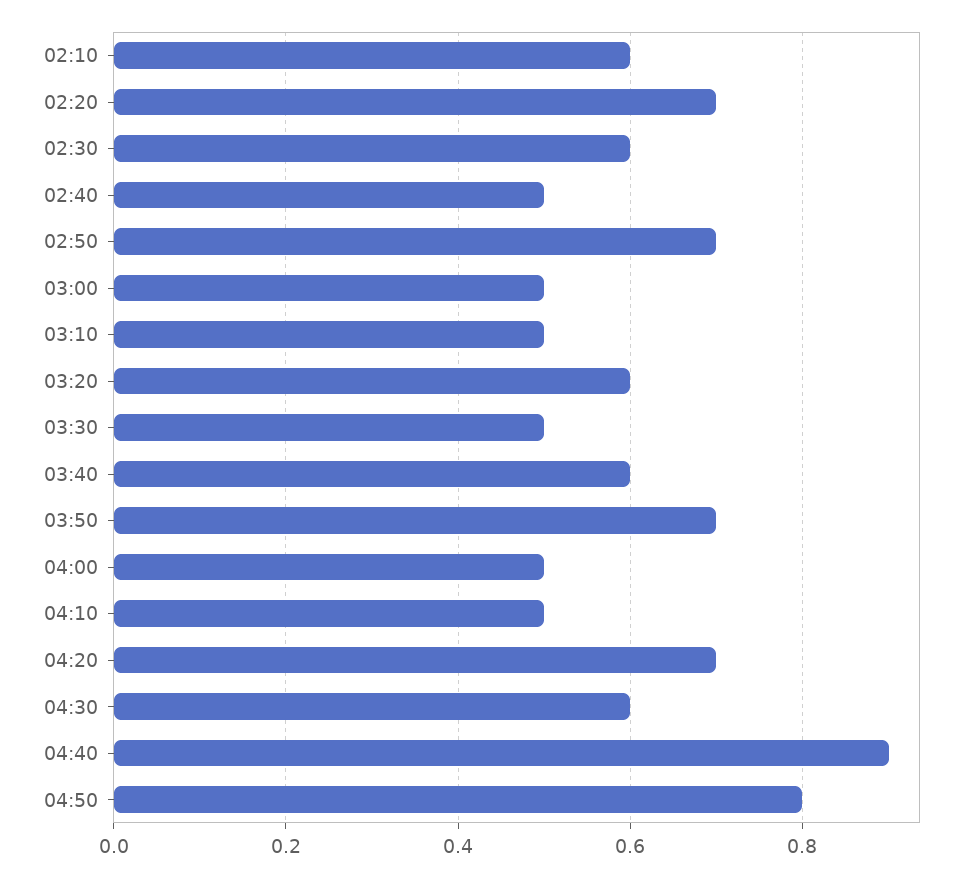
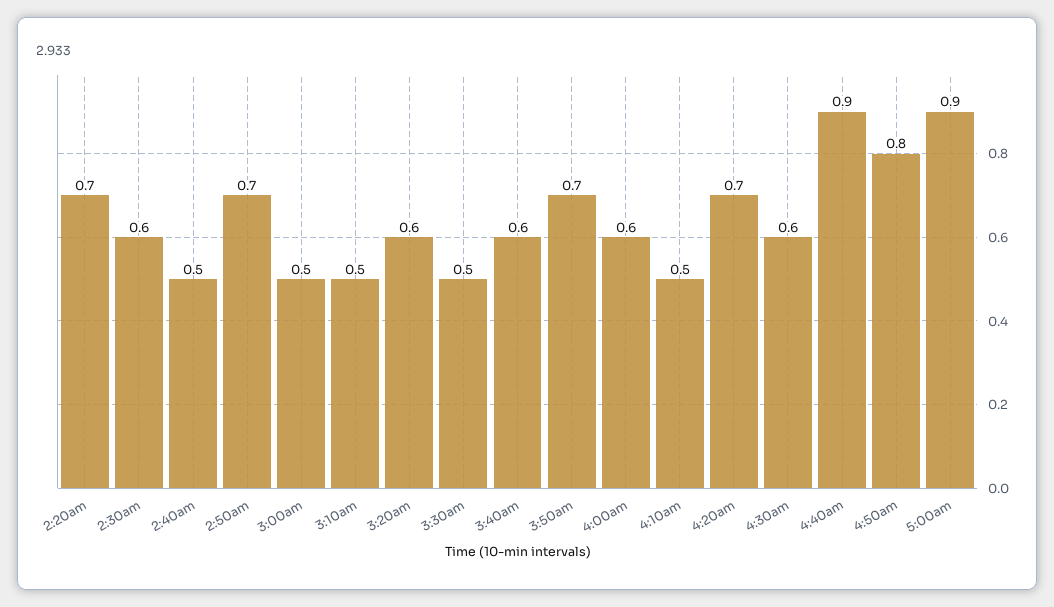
02:10: 0.6 -> none
04:00: 0.5 -> 0.6
5:00am: none -> 0.9

